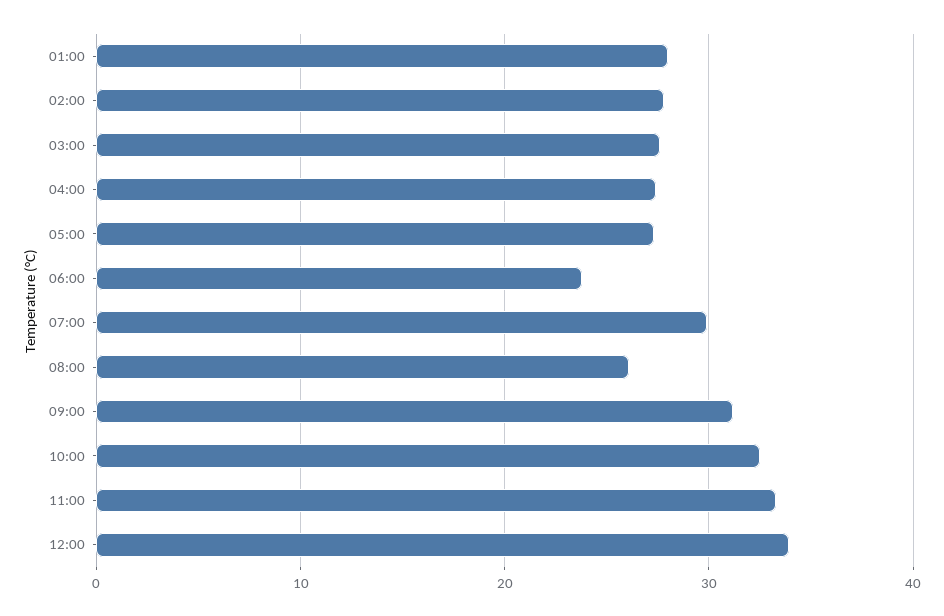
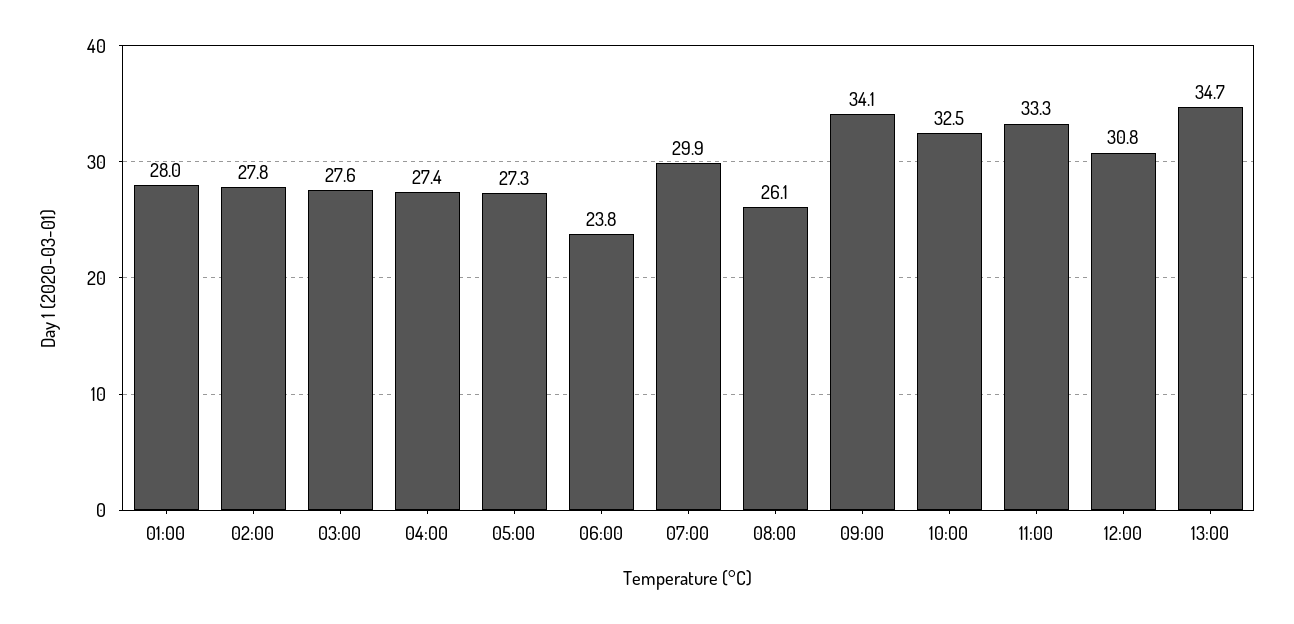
09:00: 31 -> 34.1
12:00: 34 -> 30.8
13:00: none -> 34.7

